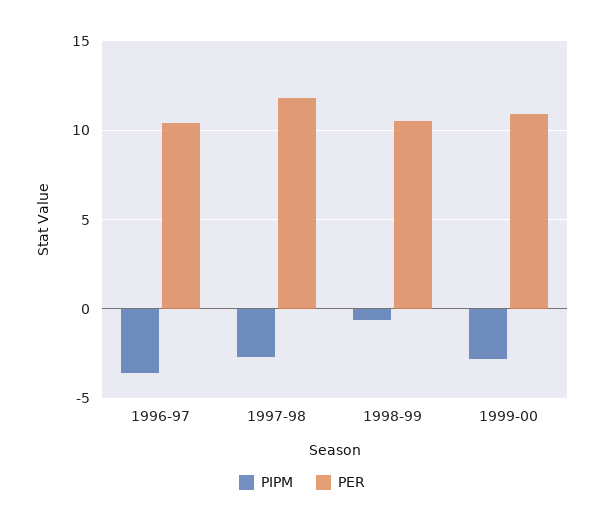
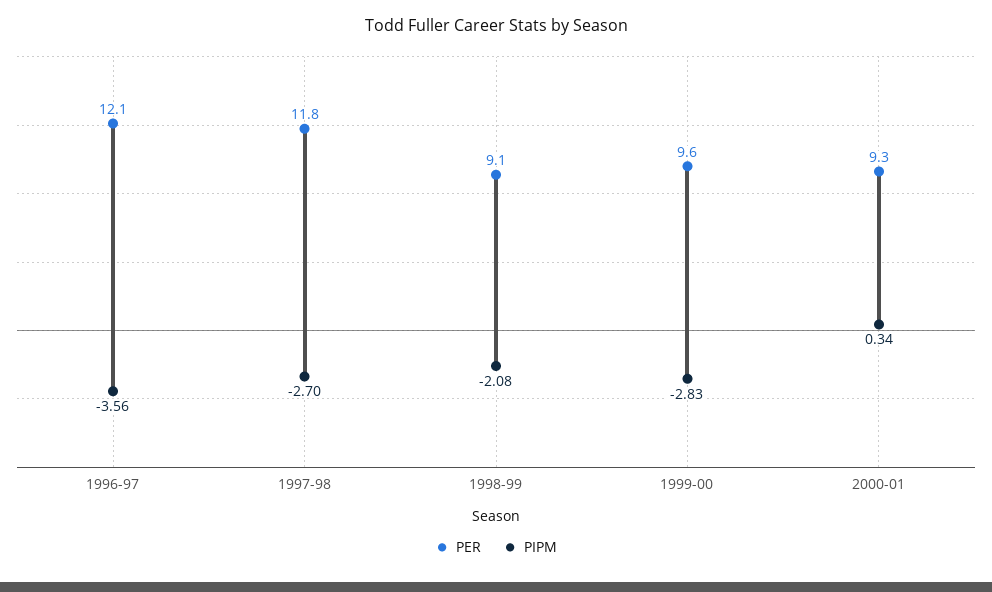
PER, 1996-97: 10.5 -> 12.1
PIPM, 1998-99: -0.5 -> -2.08
PER, 1998-99: 10.5 -> 9.1
PER, 1999-00: 11 -> 9.6
PER, 2000-01: none -> 9.3
PIPM, 2000-01: none -> 0.34

